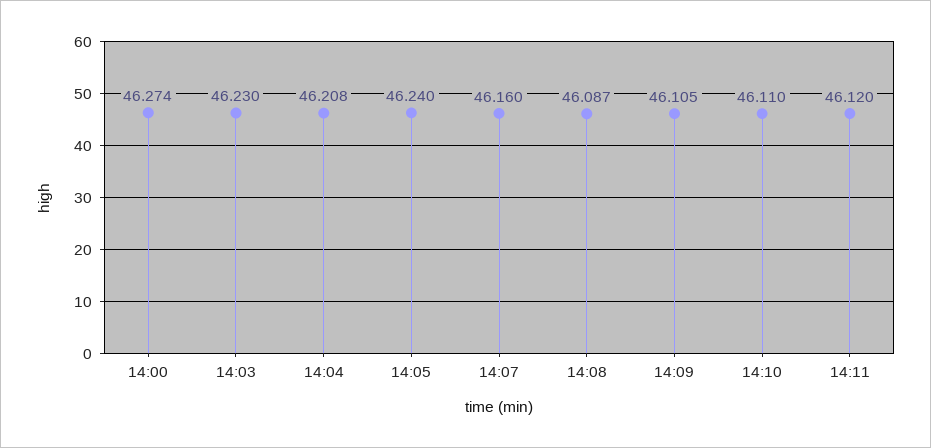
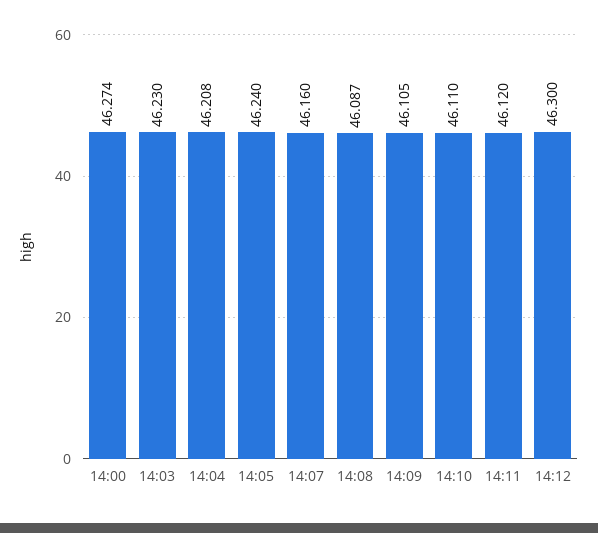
14:12: none -> 46.3

